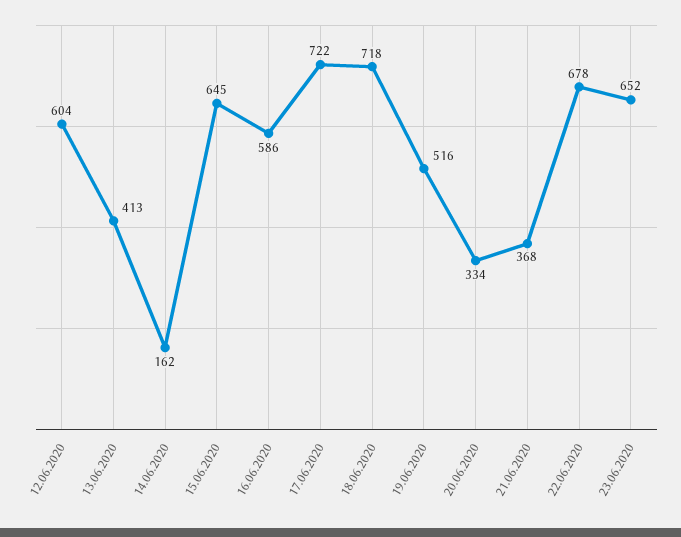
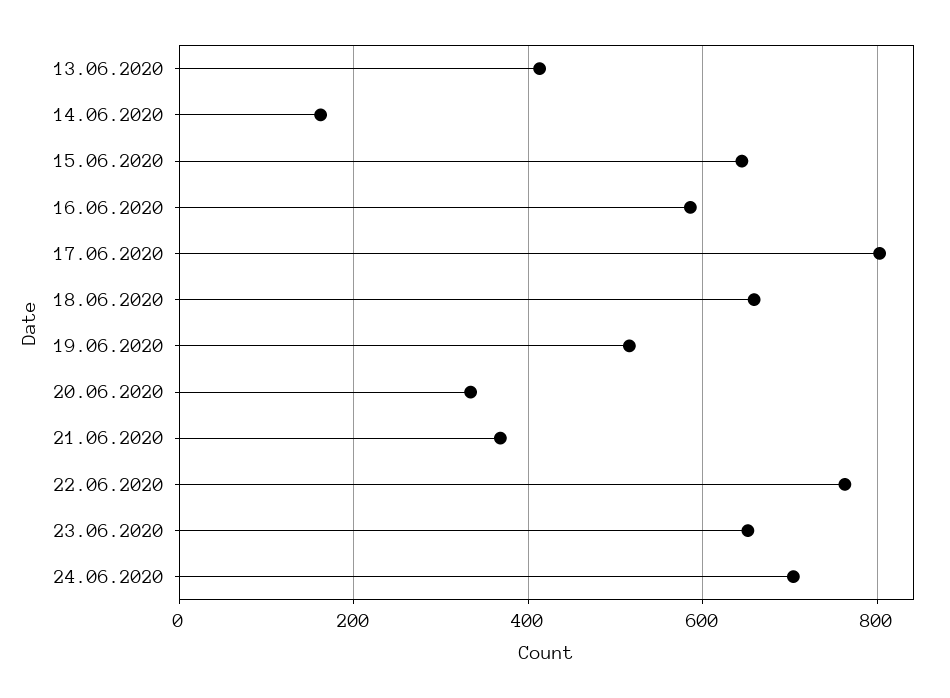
12.06.2020: 604 -> none
17.06.2020: 722 -> 800
18.06.2020: 718 -> 660
22.06.2020: 678 -> 760
24.06.2020: none -> 700

